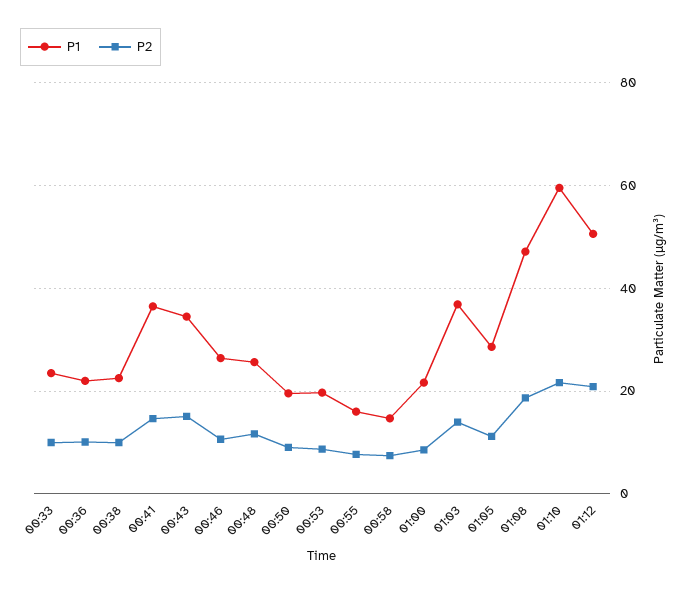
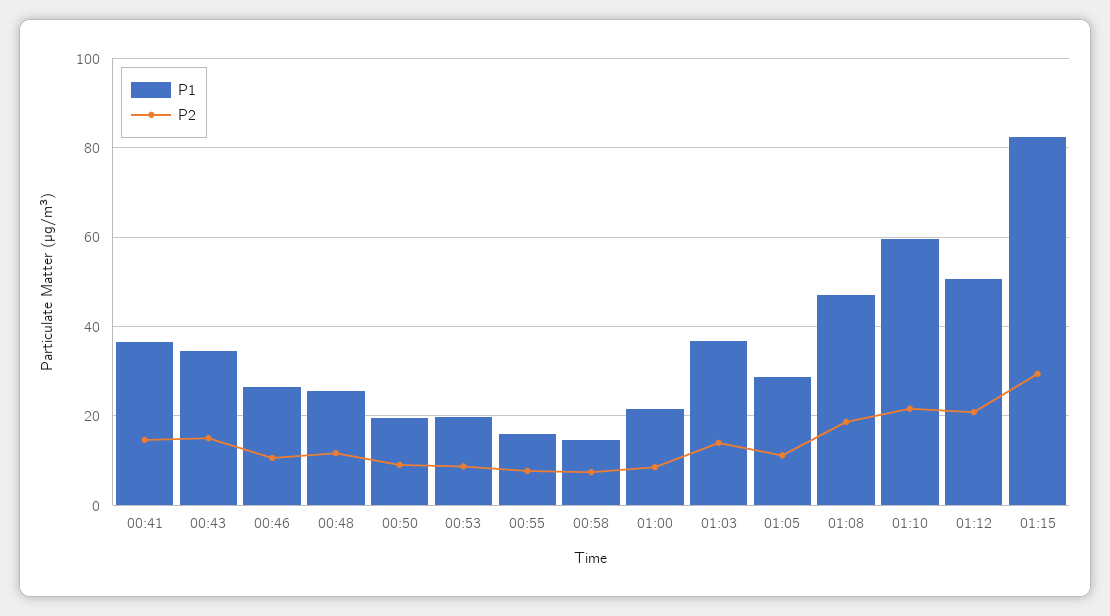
P1, 00:33: 24 -> none
P2, 00:33: 10 -> none
P1, 00:36: 22 -> none
P2, 00:36: 10 -> none
P1, 00:38: 22 -> none
P2, 00:38: 10 -> none
P1, 01:15: none -> 82
P2, 01:15: none -> 30

